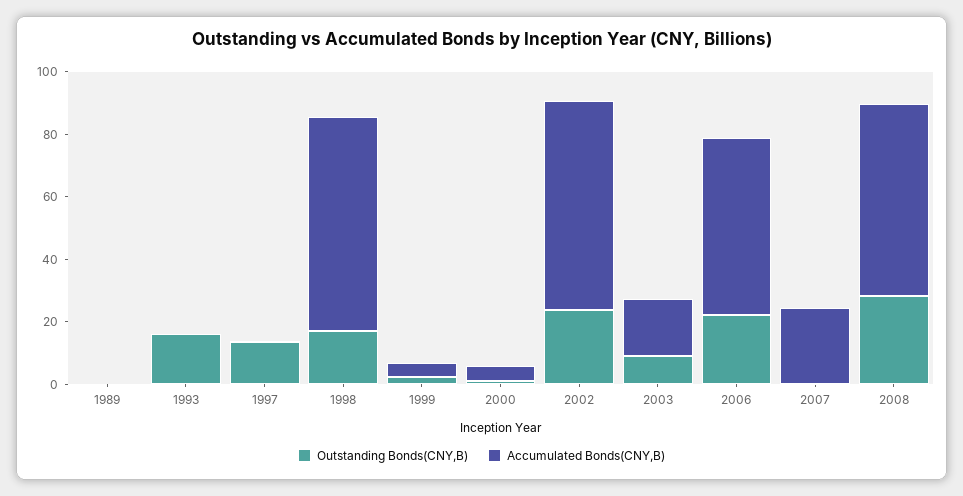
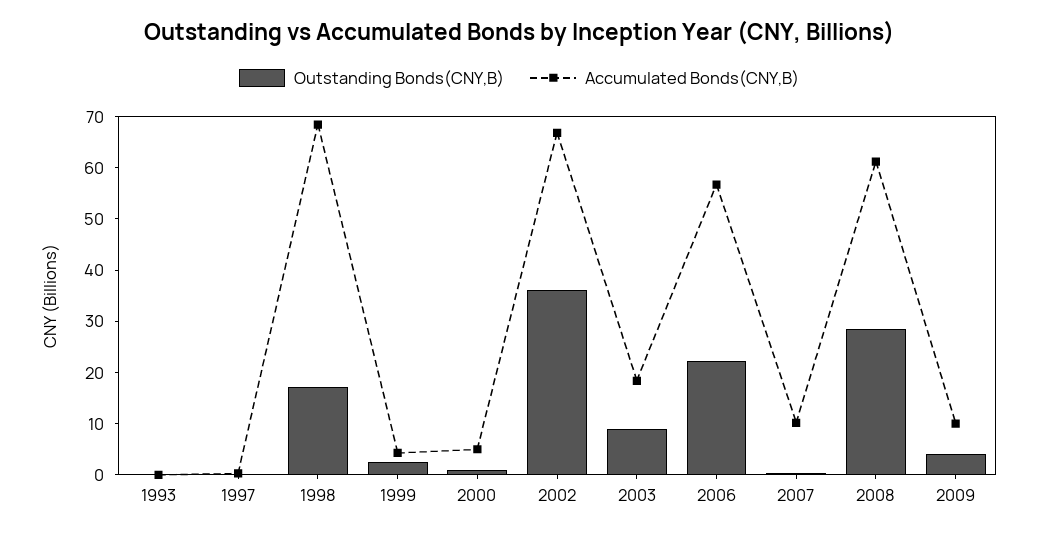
Outstanding Bonds(CNY,B), 1989: 0 -> none
Accumulated Bonds(CNY,B), 1989: 0 -> none
Outstanding Bonds(CNY,B), 1993: 15 -> 0
Outstanding Bonds(CNY,B), 1997: 15 -> 0
Outstanding Bonds(CNY,B), 2002: 25 -> 36
Accumulated Bonds(CNY,B), 2007: 25 -> 10
Outstanding Bonds(CNY,B), 2009: none -> 4
Accumulated Bonds(CNY,B), 2009: none -> 10

